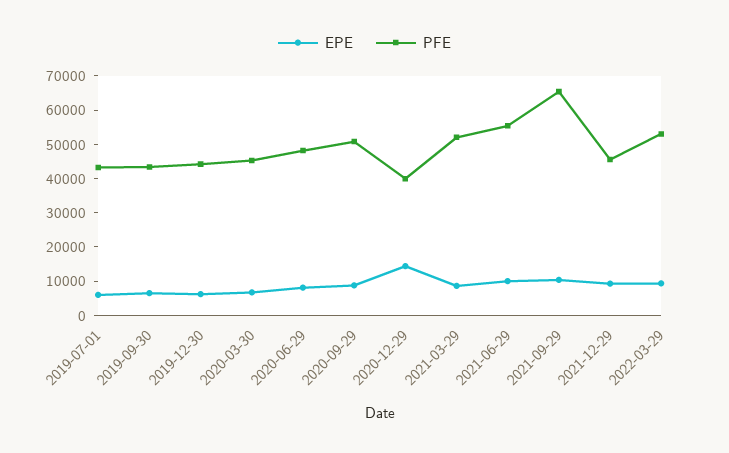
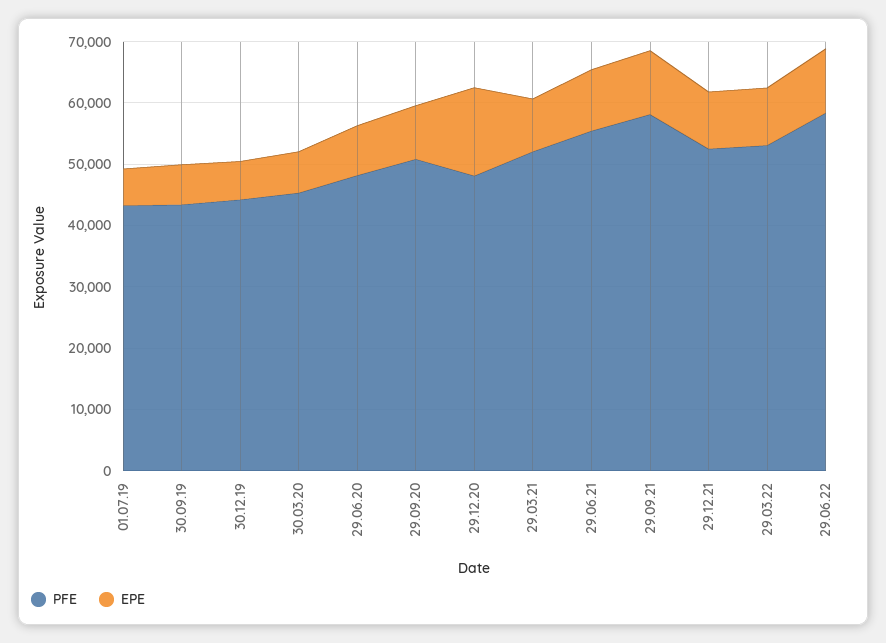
PFE, 2020-12-29: 40000 -> 48000
PFE, 2021-09-29: 65000 -> 58000
PFE, 2021-12-29: 45000 -> 52000
PFE, 29.06.22: none -> 58000
EPE, 29.06.22: none -> 10000

